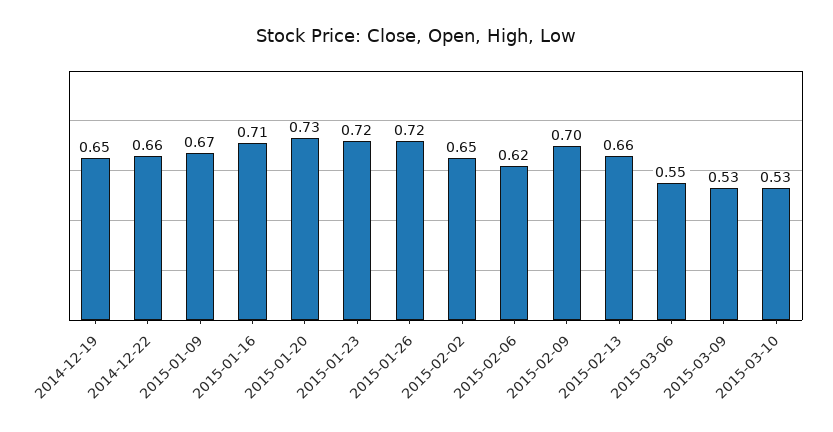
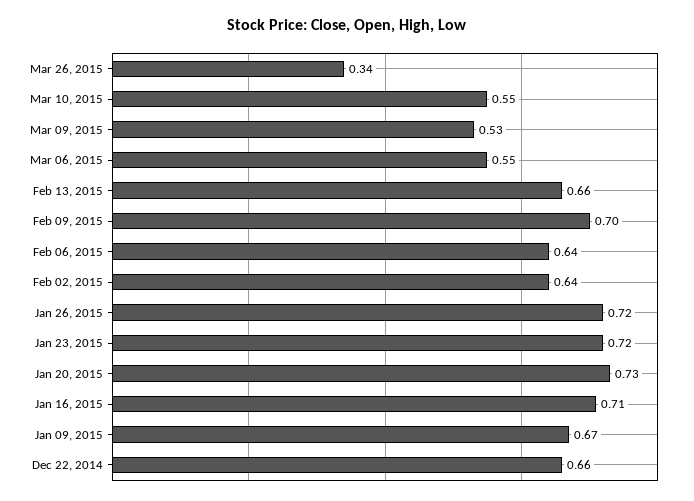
2014-12-19: 0.65 -> none
2015-02-02: 0.65 -> 0.64
2015-02-06: 0.62 -> 0.64
2015-03-10: 0.53 -> 0.55
Mar 26, 2015: none -> 0.34

